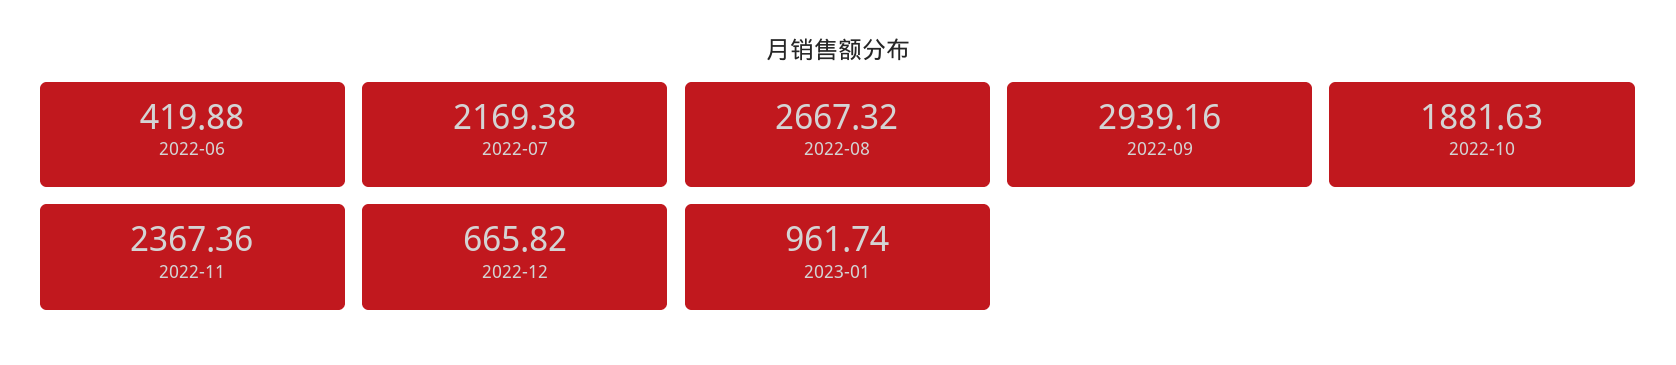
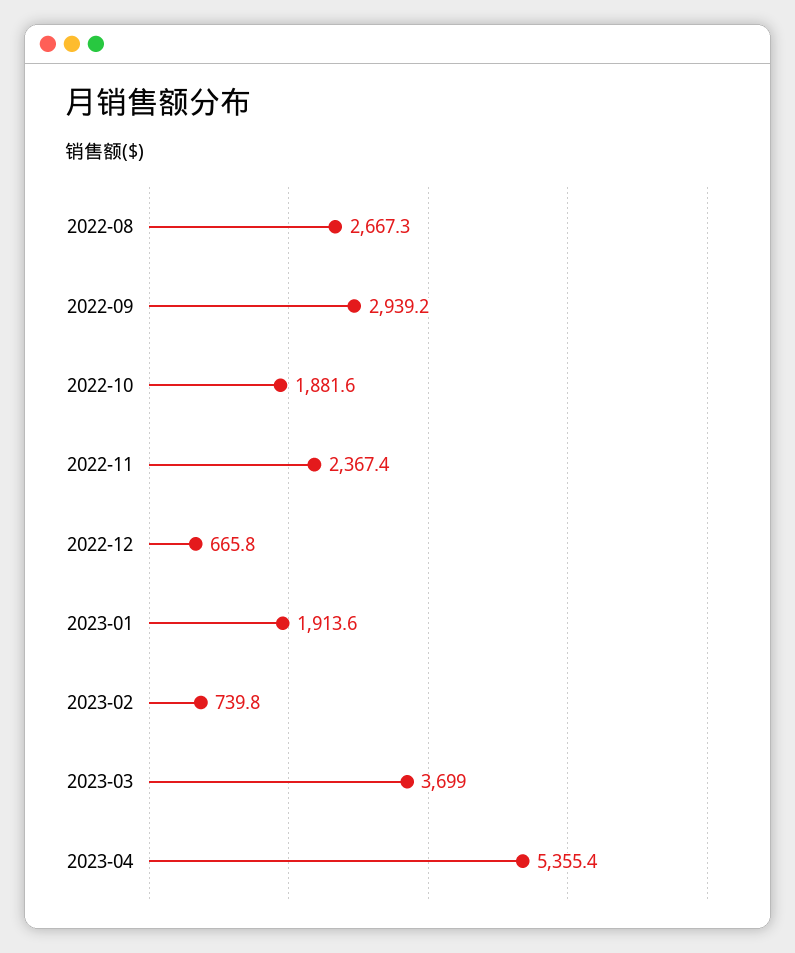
2022-06: 419.88 -> none
2022-07: 2169.38 -> none
2023-01: 961.74 -> 1913.6
2023-02: none -> 739.8
2023-03: none -> 3699
2023-04: none -> 5355.4

